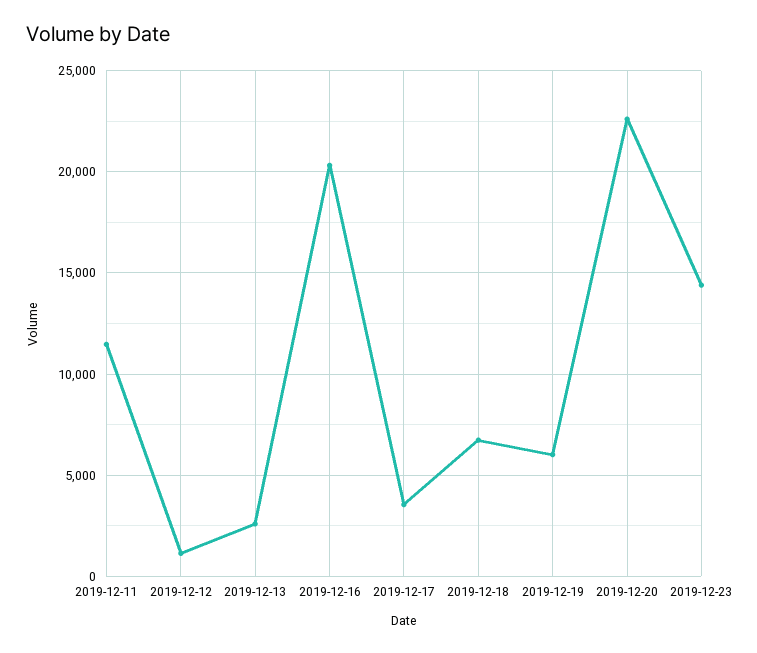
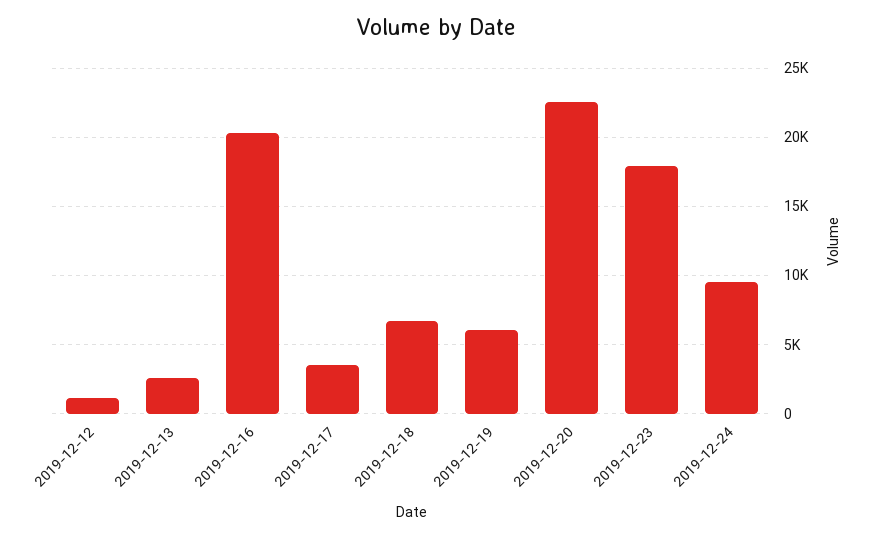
2019-12-11: 11500 -> none
2019-12-23: 14500 -> 18000
2019-12-24: none -> 9500

